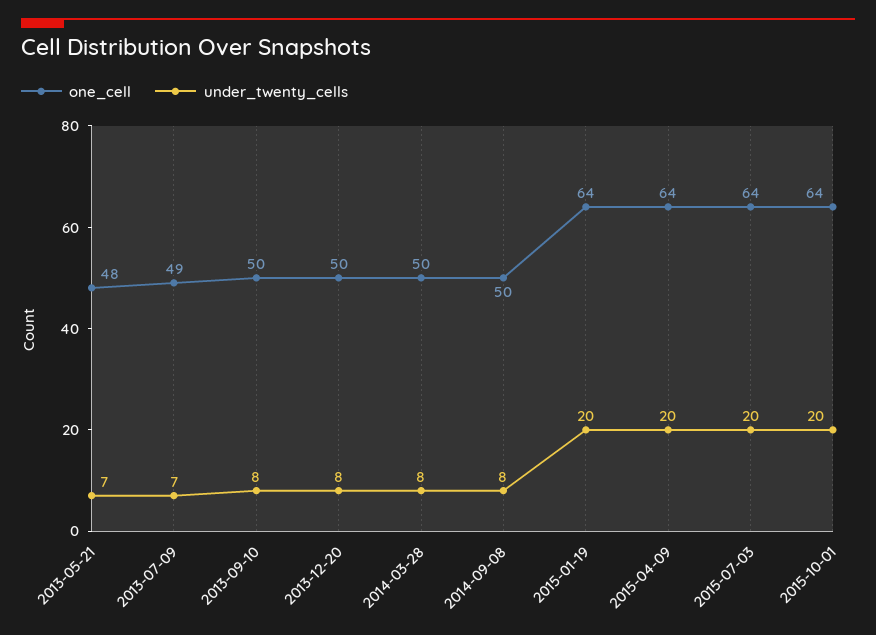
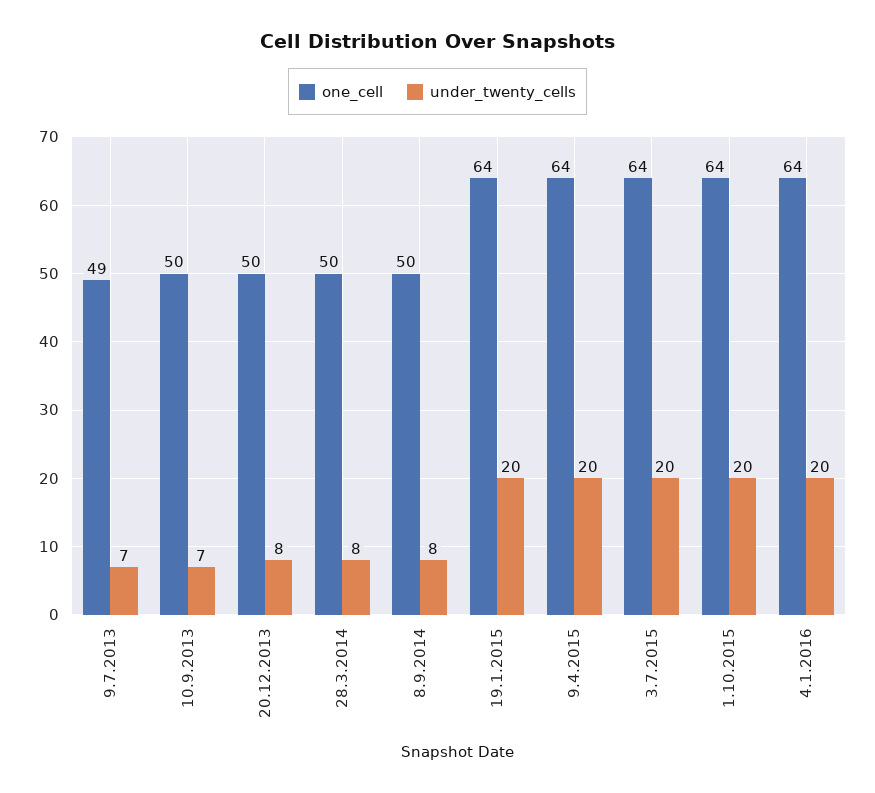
one_cell, 2013-05-21: 48 -> none
under_twenty_cells, 2013-05-21: 7 -> none
under_twenty_cells, 2013-09-10: 8 -> 7
one_cell, 4.1.2016: none -> 64
under_twenty_cells, 4.1.2016: none -> 20

